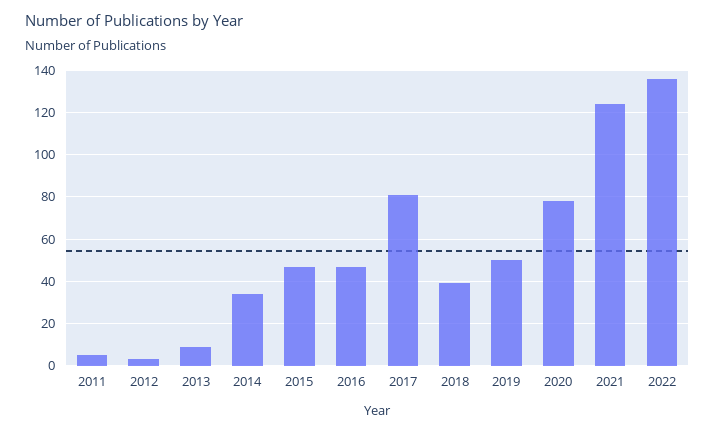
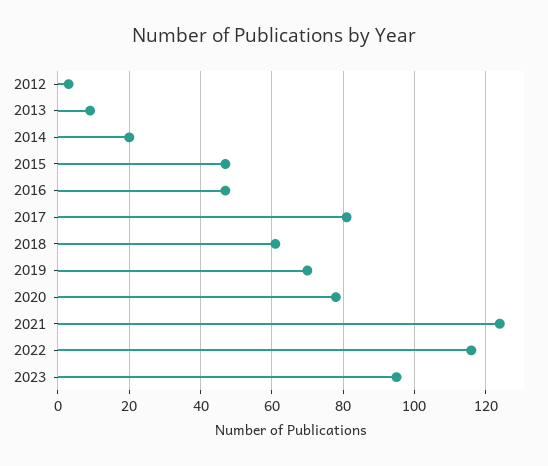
2011: 5 -> none
2014: 35 -> 20
2018: 40 -> 60
2019: 50 -> 70
2022: 135 -> 115
2023: none -> 95

